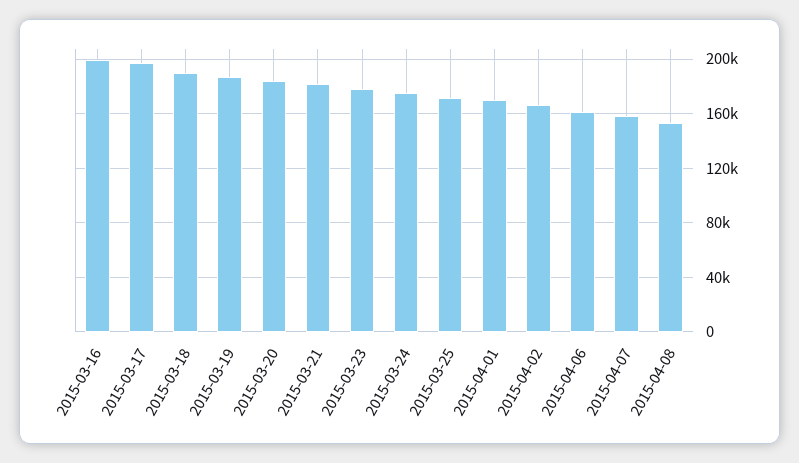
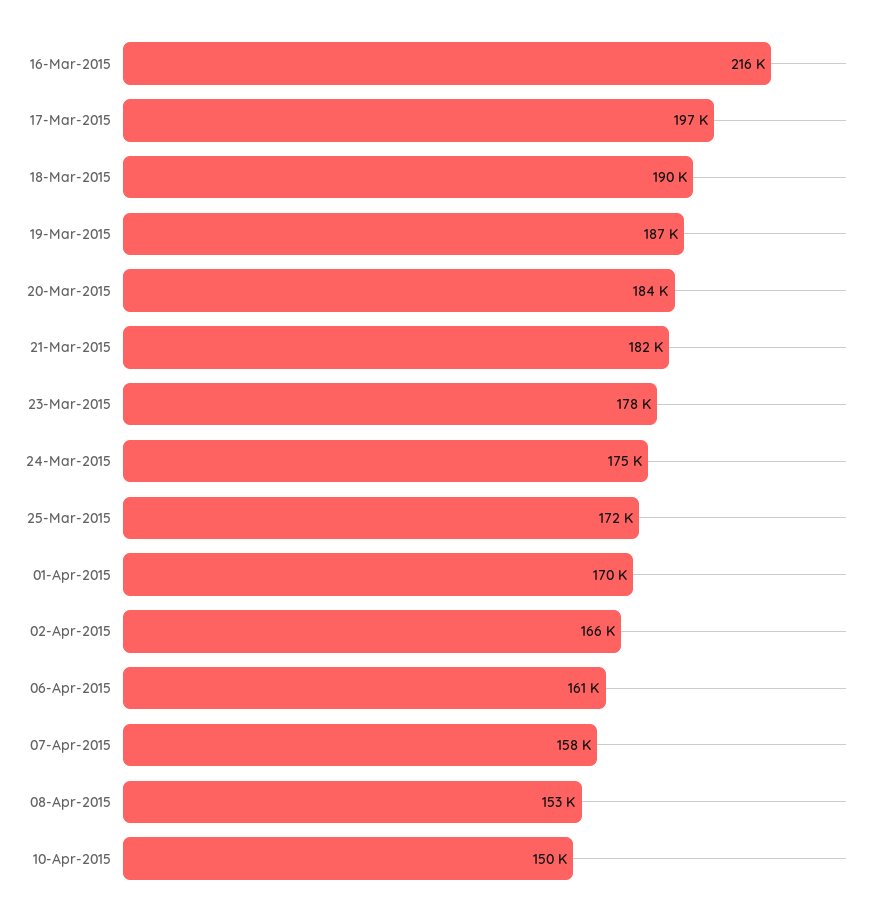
2015-03-16: 200000 -> 216000
10-Apr-2015: none -> 150000

